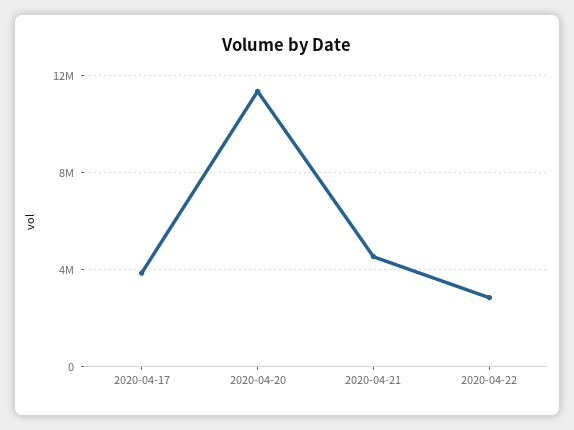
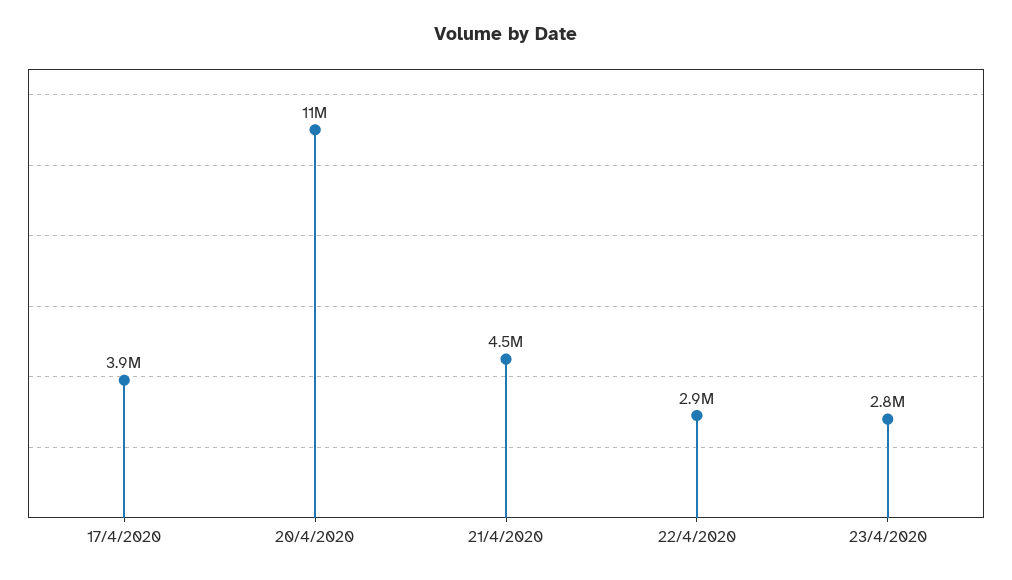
23/4/2020: none -> 2800000

